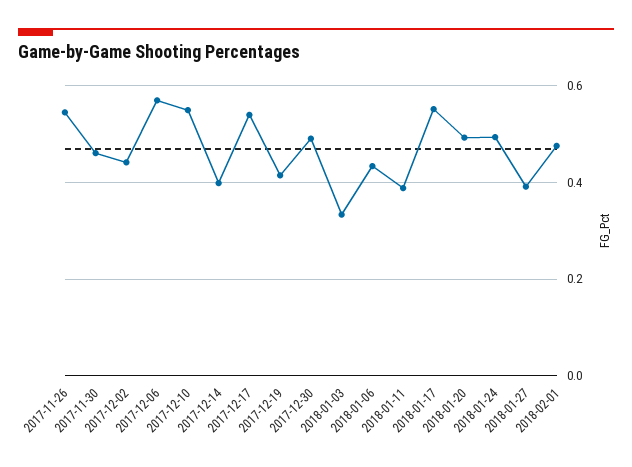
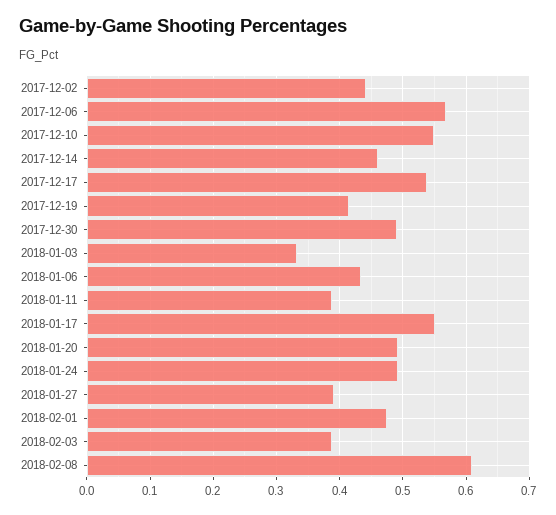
2017-11-26: 0.54 -> none
2017-11-30: 0.46 -> none
2017-12-14: 0.4 -> 0.46
2018-02-03: none -> 0.39
2018-02-08: none -> 0.61

